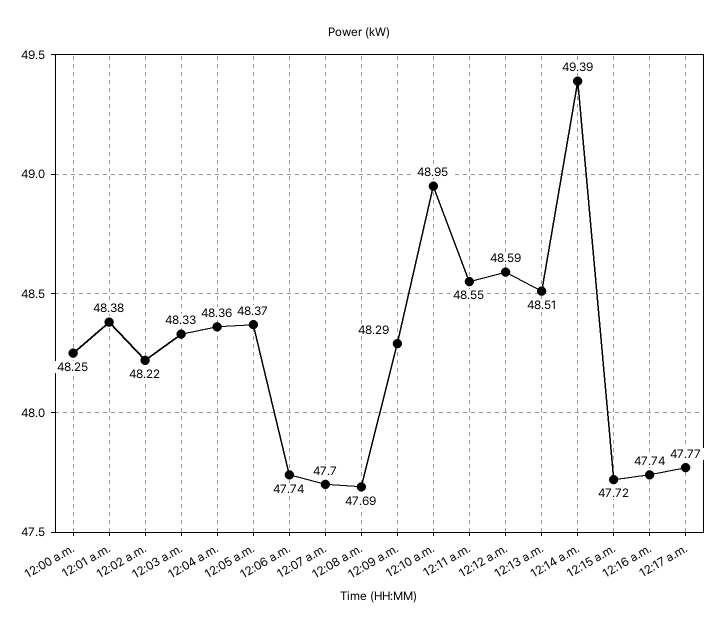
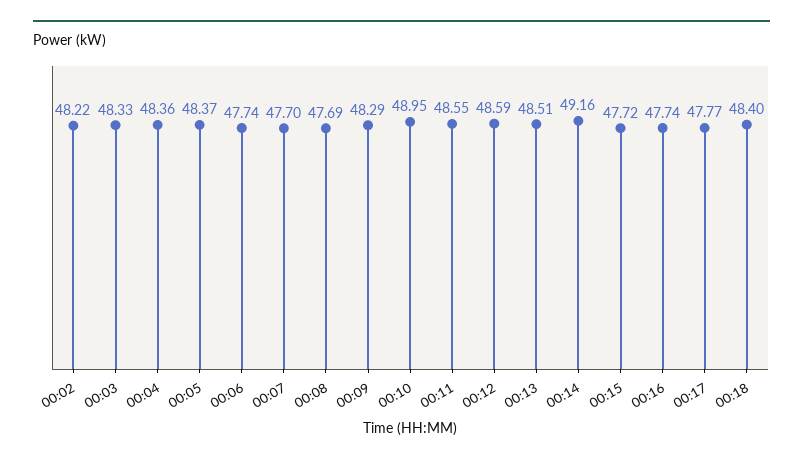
12:00 a.m.: 48.25 -> none
12:01 a.m.: 48.38 -> none
12:14 a.m.: 49.39 -> 49.16
00:18: none -> 48.4

